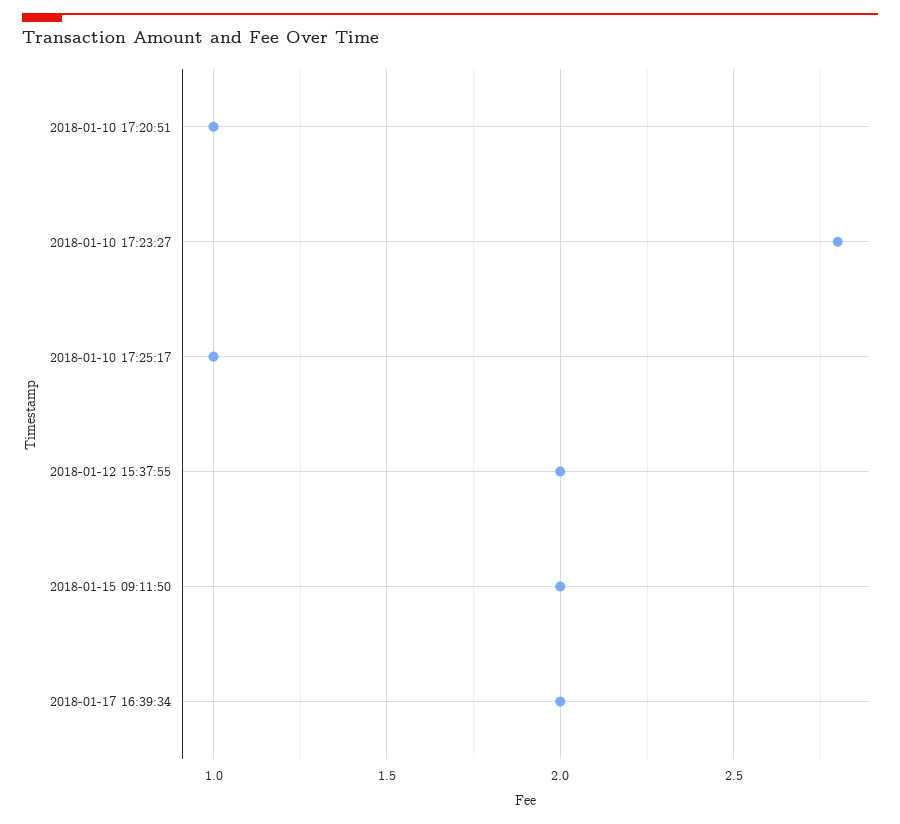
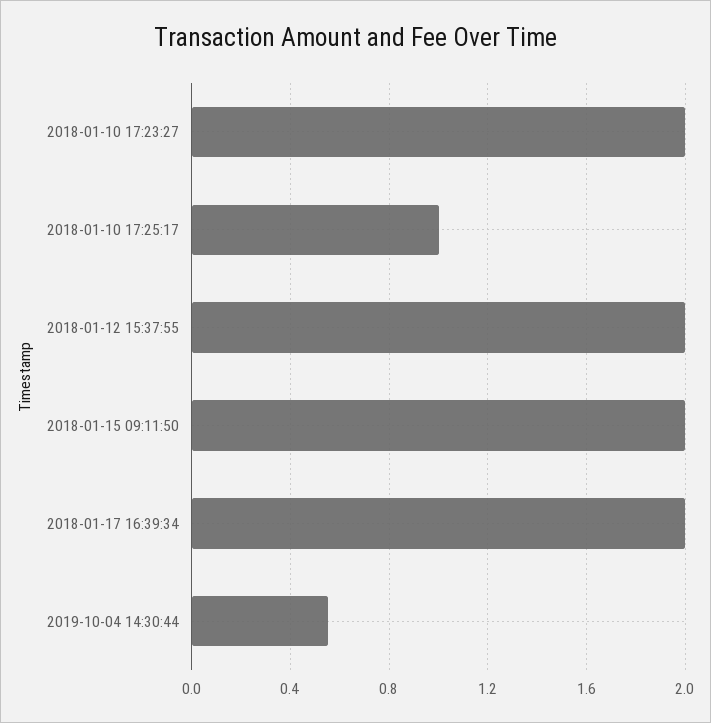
2018-01-10 17:20:51: 1 -> none
2018-01-10 17:23:27: 2.8 -> 2
2019-10-04 14:30:44: none -> 0.55

